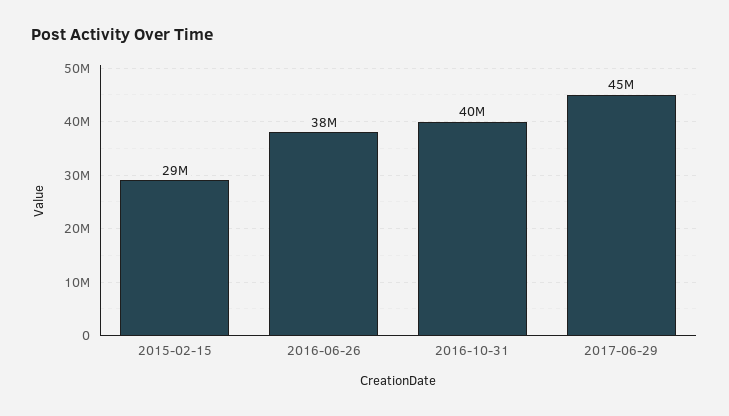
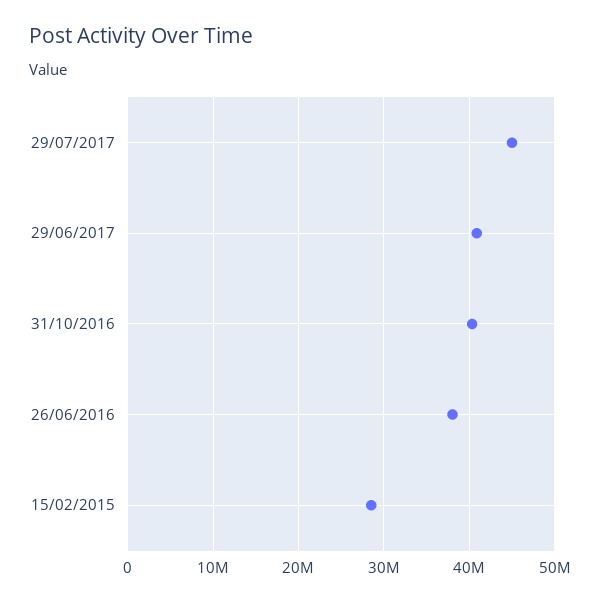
2017-06-29: 45000000 -> 41000000
29/07/2017: none -> 45000000

